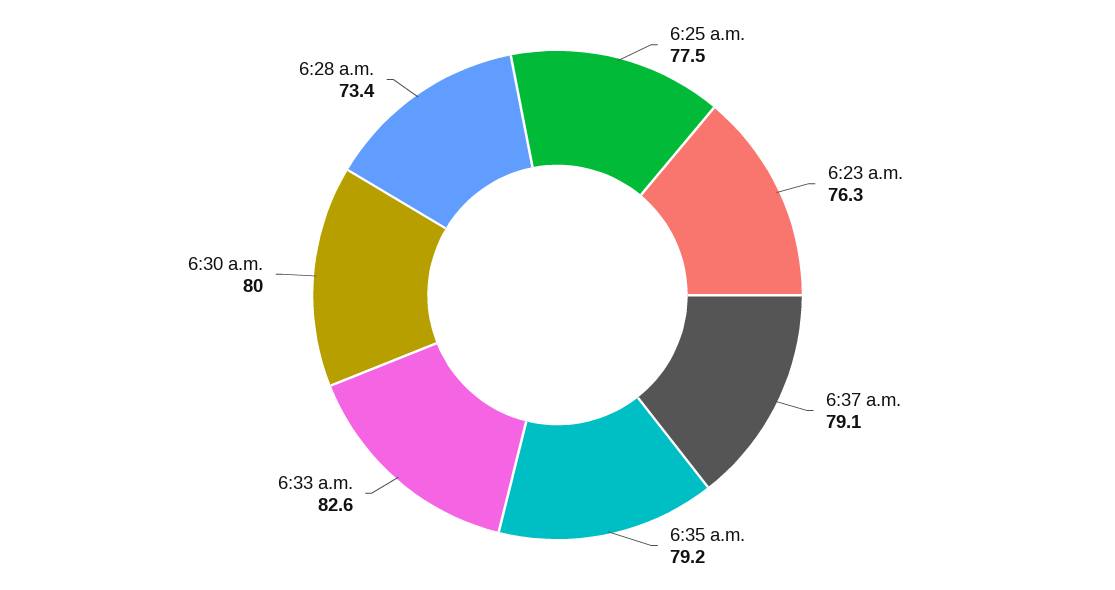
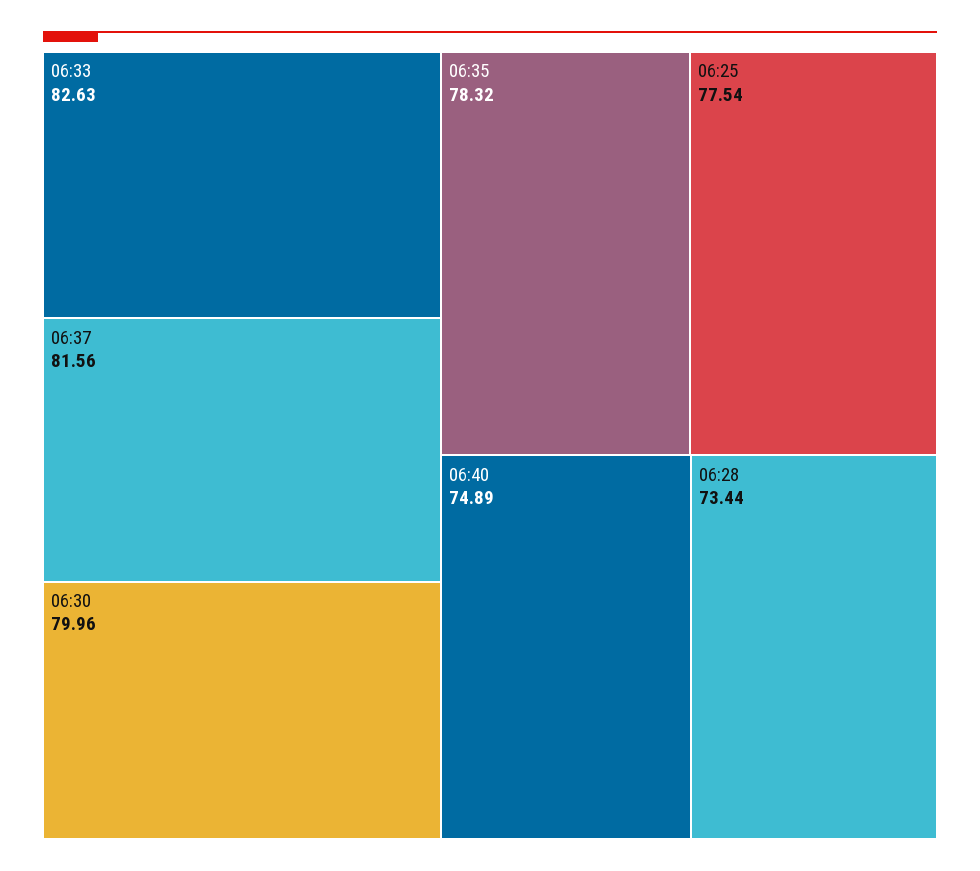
6:23 a.m.: 76.3 -> none
6:37 a.m.: 79.1 -> 81.56
6:35 a.m.: 79.2 -> 78.32
06:40: none -> 74.89

